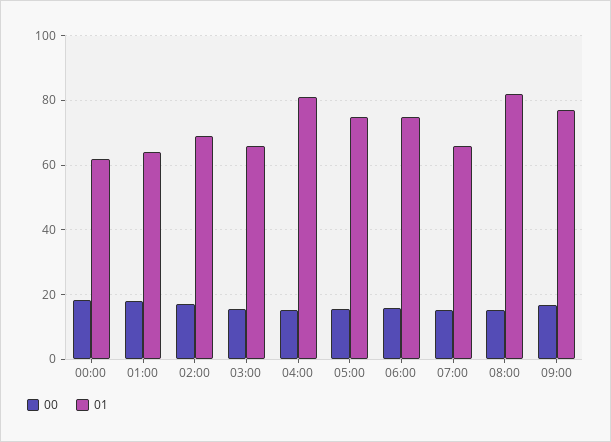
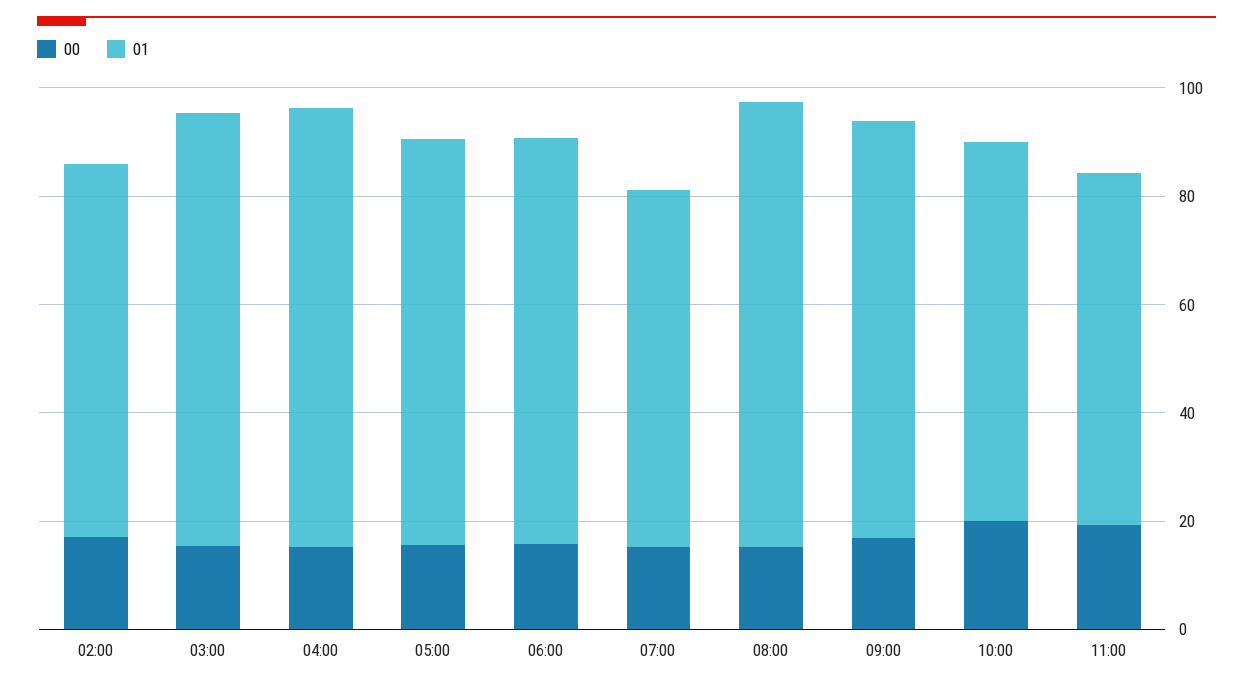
00, 00:00: 18 -> none
01, 00:00: 62 -> none
00, 01:00: 18 -> none
01, 01:00: 64 -> none
01, 03:00: 66 -> 80
00, 10:00: none -> 20
01, 10:00: none -> 70
00, 11:00: none -> 20
01, 11:00: none -> 65

